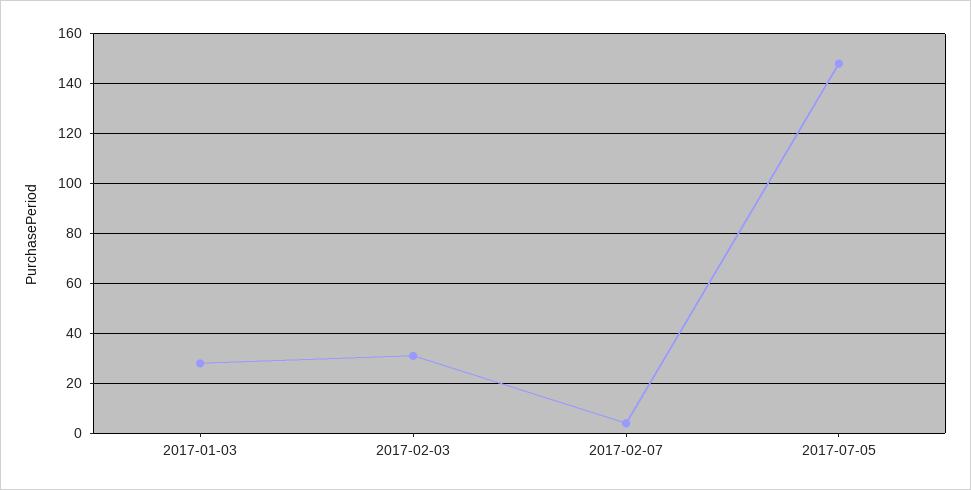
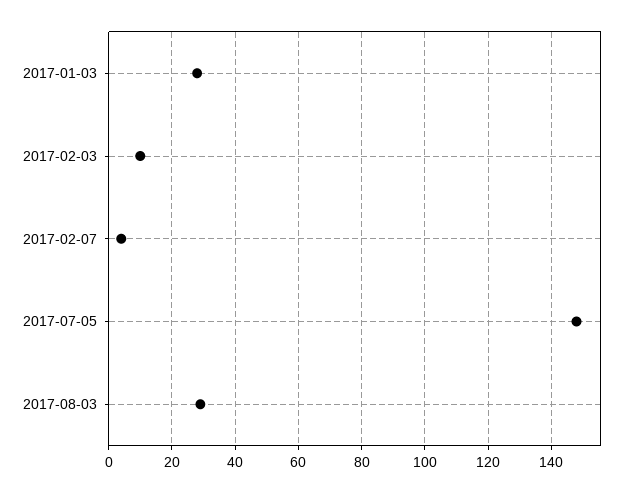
2017-02-03: 30 -> 10
2017-08-03: none -> 30

